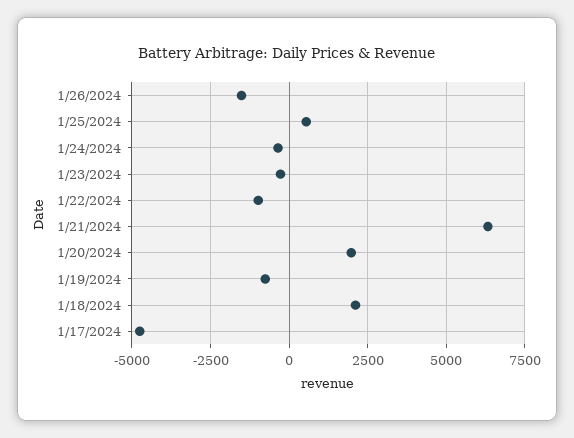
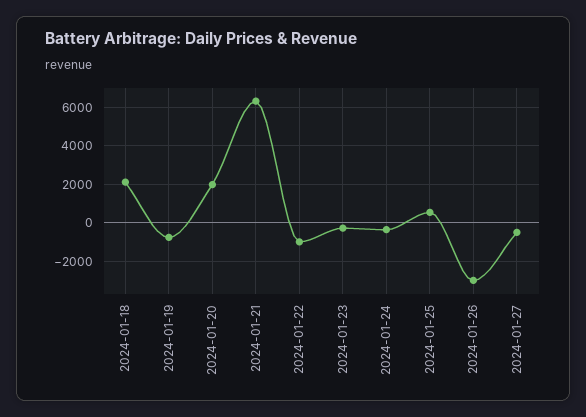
1/26/2024: -1500 -> -3000
1/17/2024: -4750 -> none
2024-01-27: none -> -500

